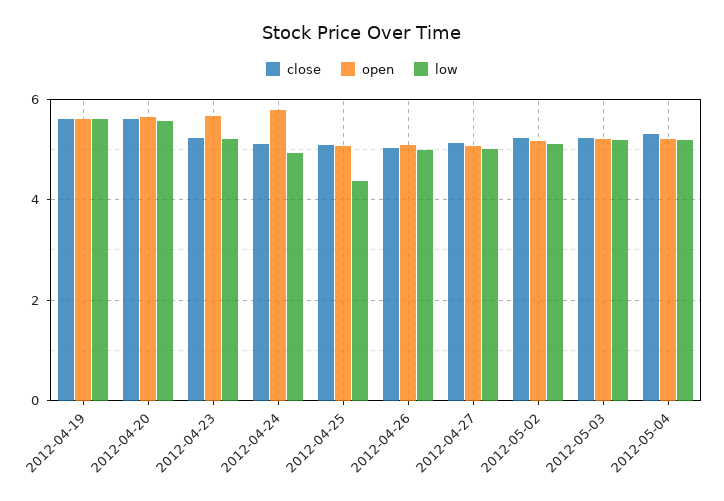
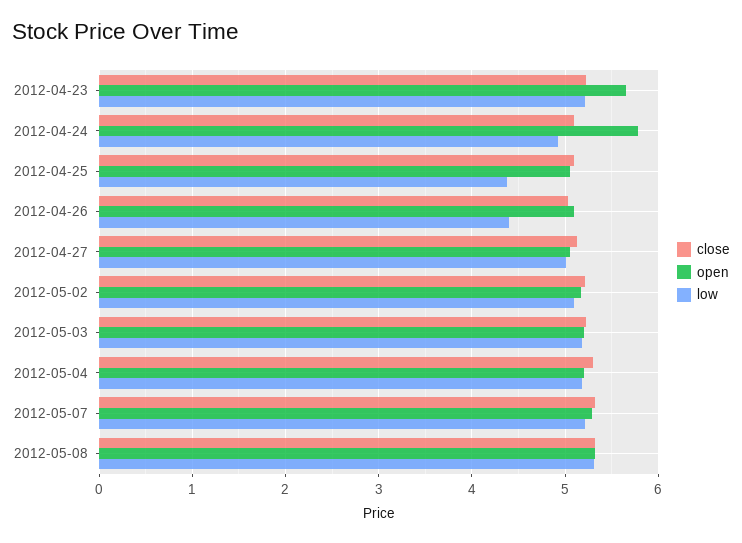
close, 2012-04-19: 5.6 -> none
open, 2012-04-19: 5.6 -> none
low, 2012-04-19: 5.6 -> none
close, 2012-04-20: 5.6 -> none
open, 2012-04-20: 5.6 -> none
low, 2012-04-20: 5.6 -> none
low, 2012-04-26: 5 -> 4.4
close, 2012-05-07: none -> 5.3
open, 2012-05-07: none -> 5.3
low, 2012-05-07: none -> 5.2
close, 2012-05-08: none -> 5.3
open, 2012-05-08: none -> 5.3
low, 2012-05-08: none -> 5.3

